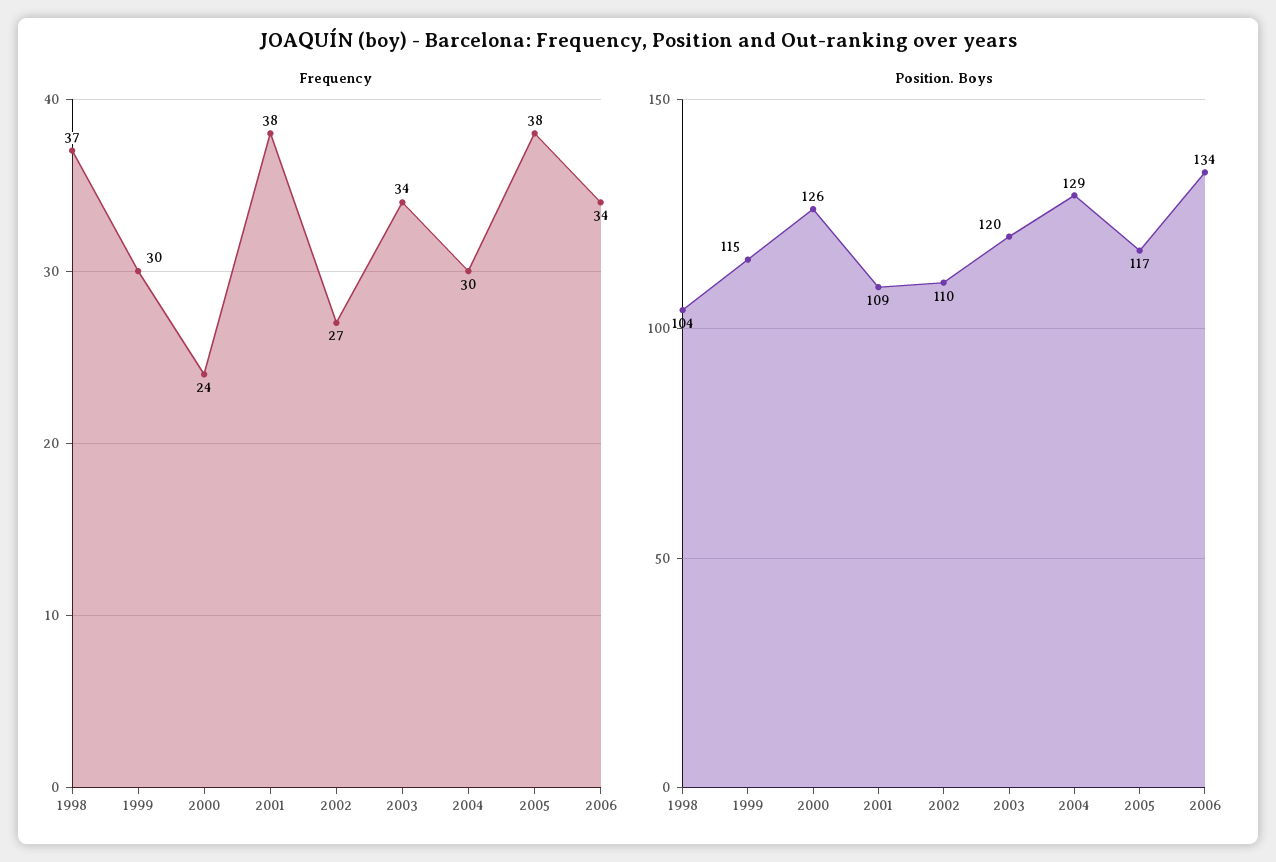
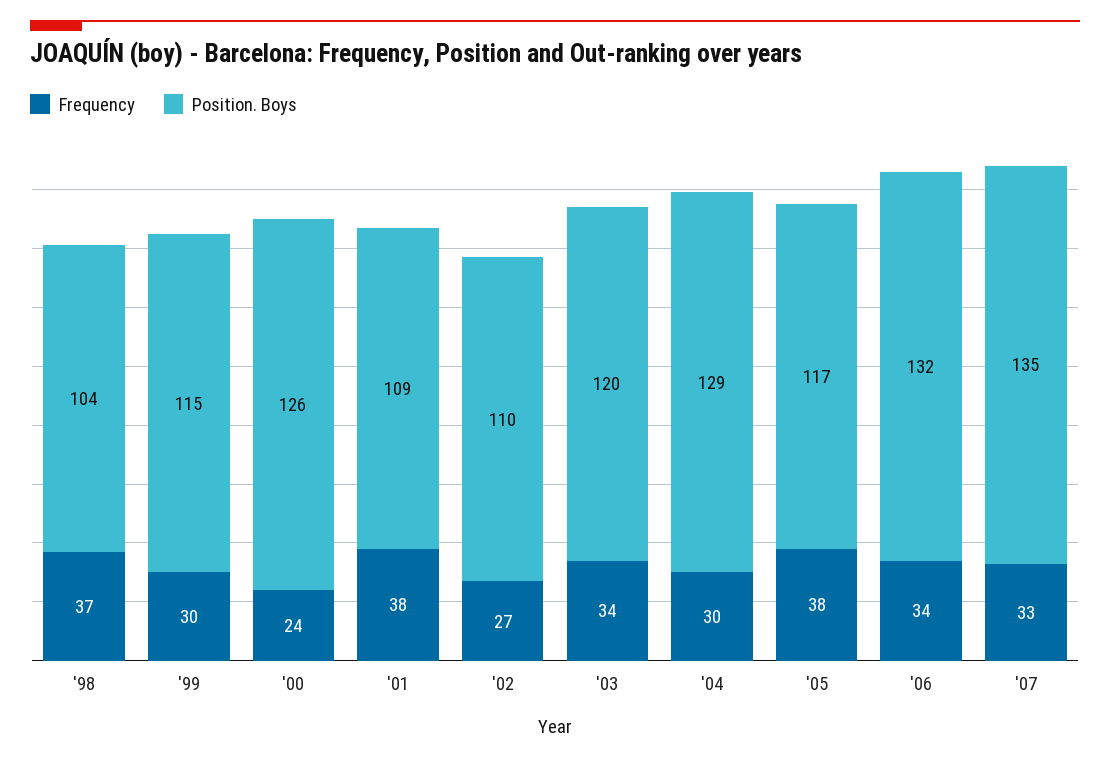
Position. Boys, 2006: 134 -> 132
Frequency, '07: none -> 33
Position. Boys, '07: none -> 135

